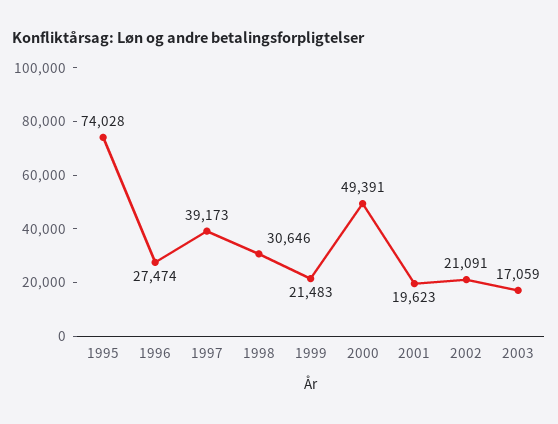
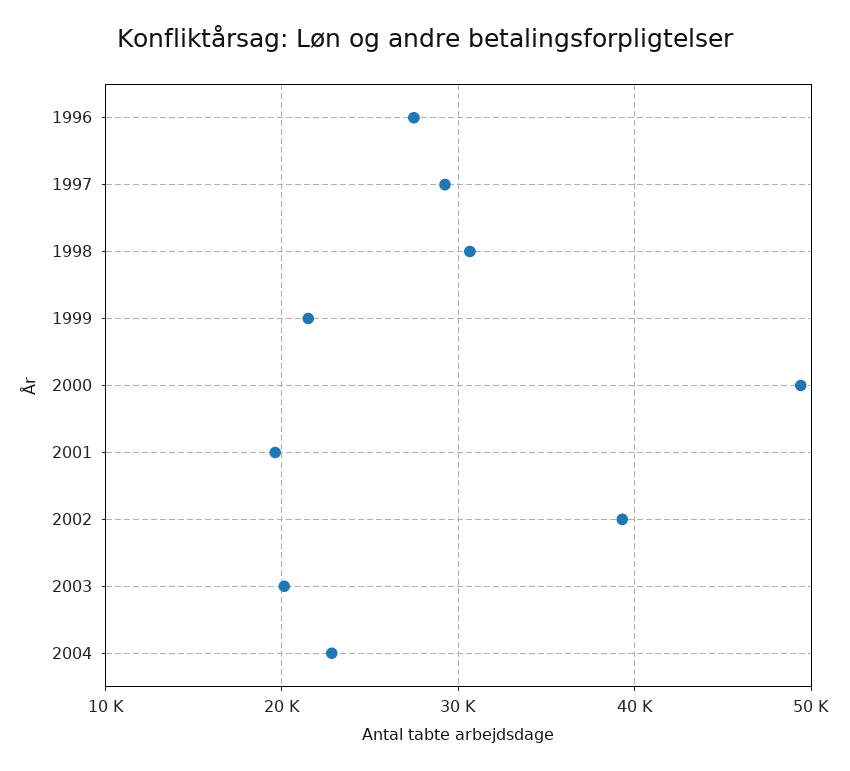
1995: 74028 -> none
1997: 39173 -> 29000
2002: 21091 -> 39000
2003: 17059 -> 20000
2004: none -> 23000

